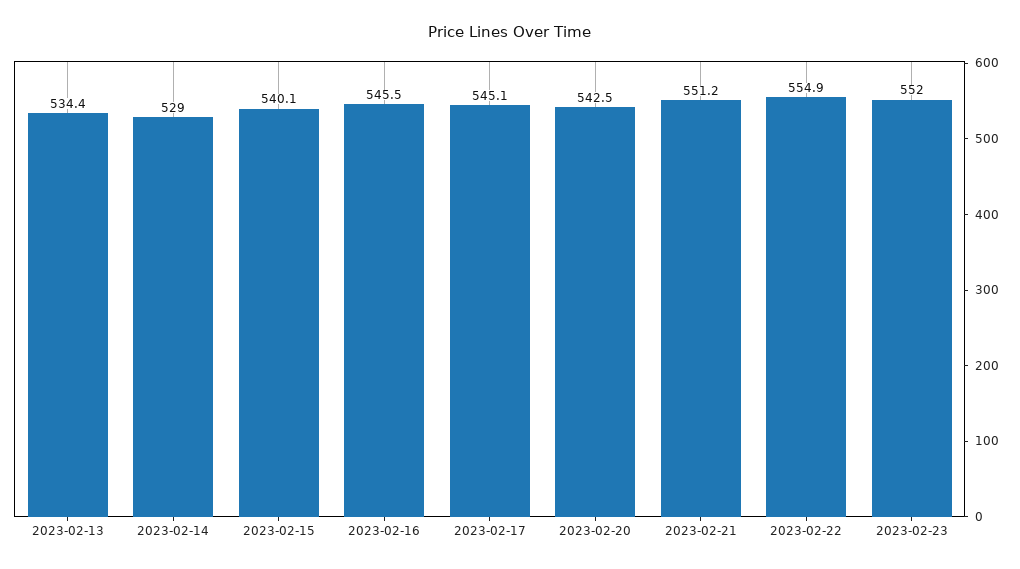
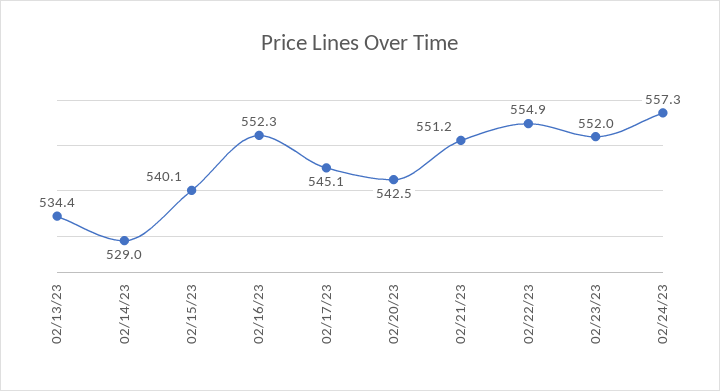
2023-02-16: 545.5 -> 552.3
02/24/23: none -> 557.3

